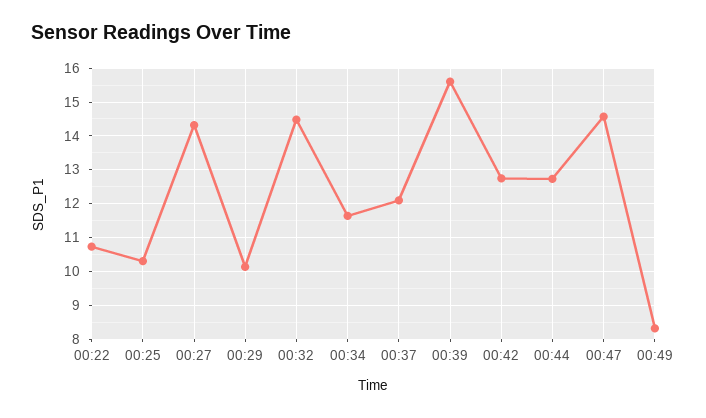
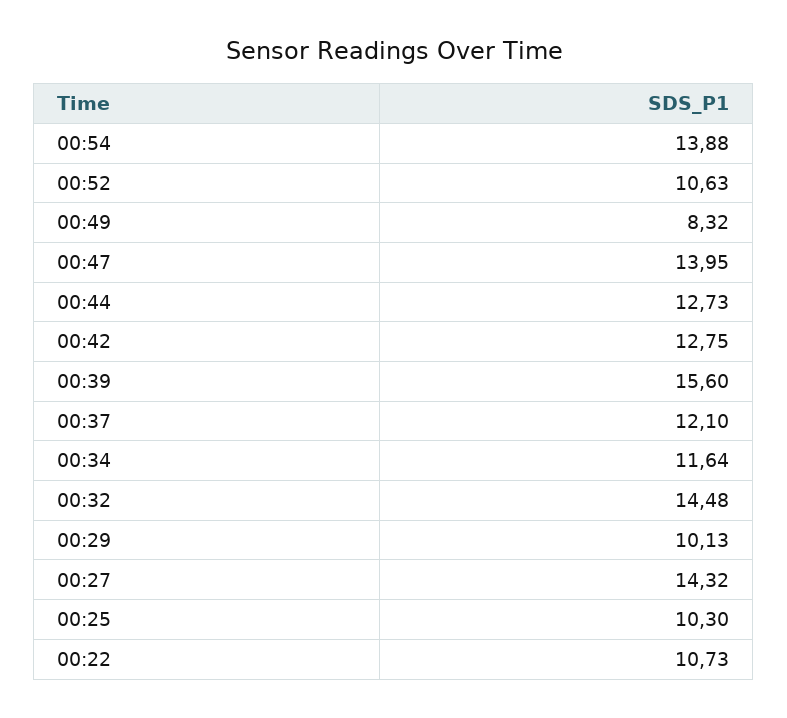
00:47: 14.6 -> 13.95
00:54: none -> 13.88
00:52: none -> 10.63

